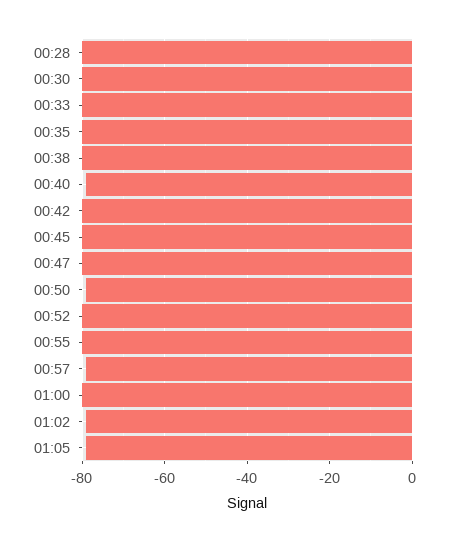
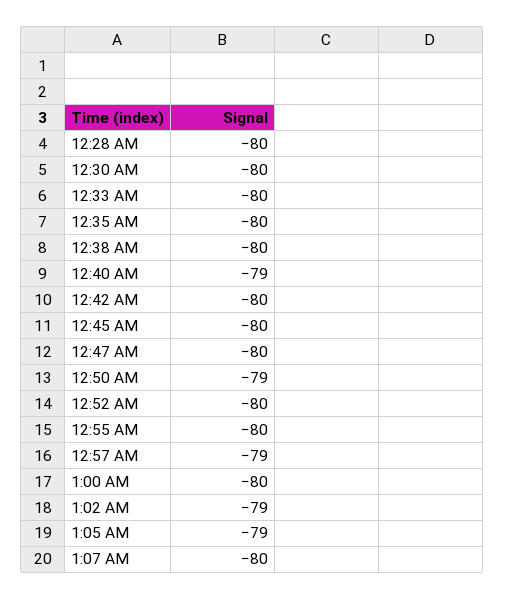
1:07 AM: none -> -80

